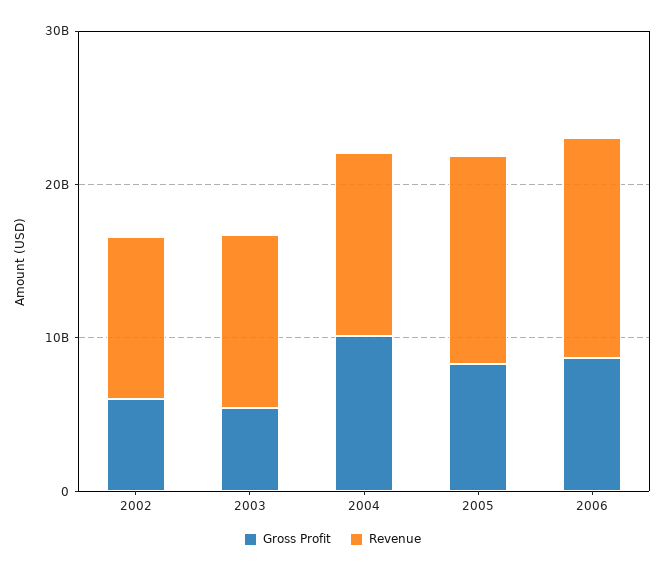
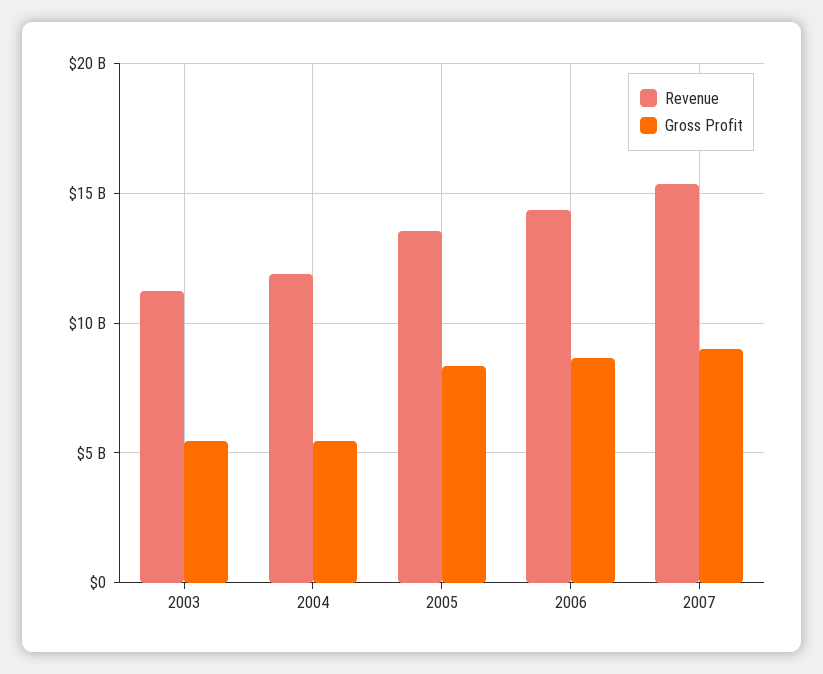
Gross Profit, 2002: 6000000000 -> none
Revenue, 2002: 10000000000 -> none
Gross Profit, 2004: 10000000000 -> 5500000000
Revenue, 2007: none -> 15500000000
Gross Profit, 2007: none -> 9000000000

